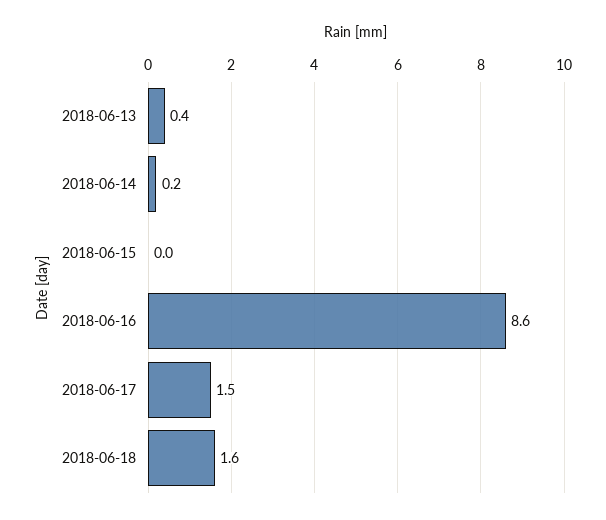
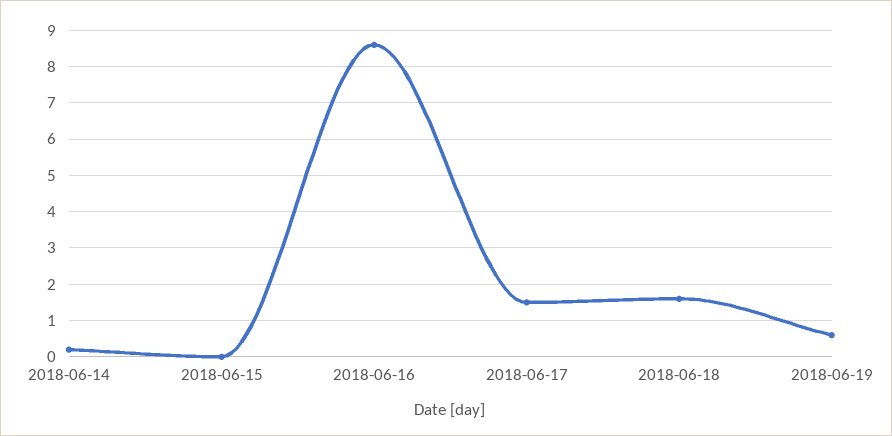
2018-06-13: 0.4 -> none
2018-06-19: none -> 0.5

